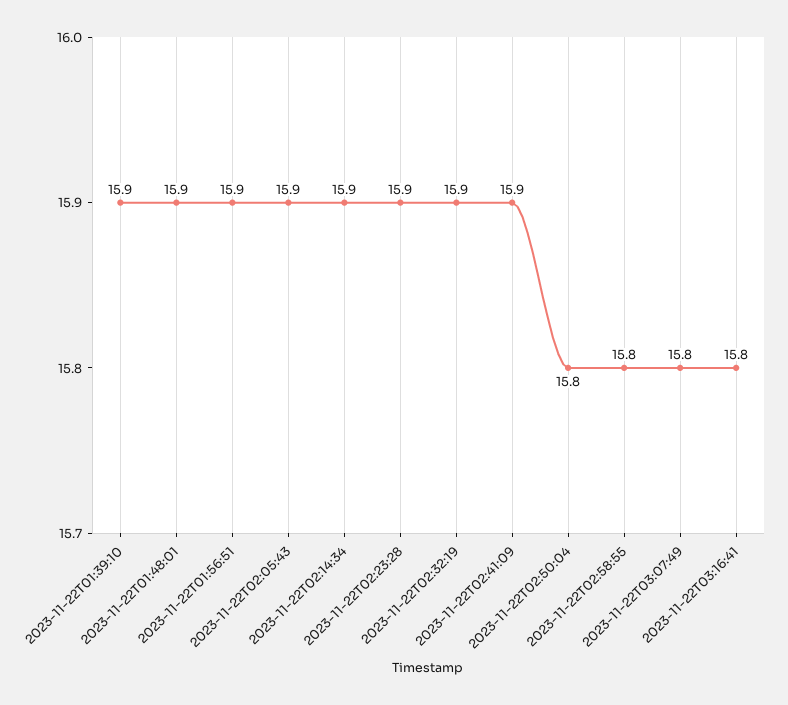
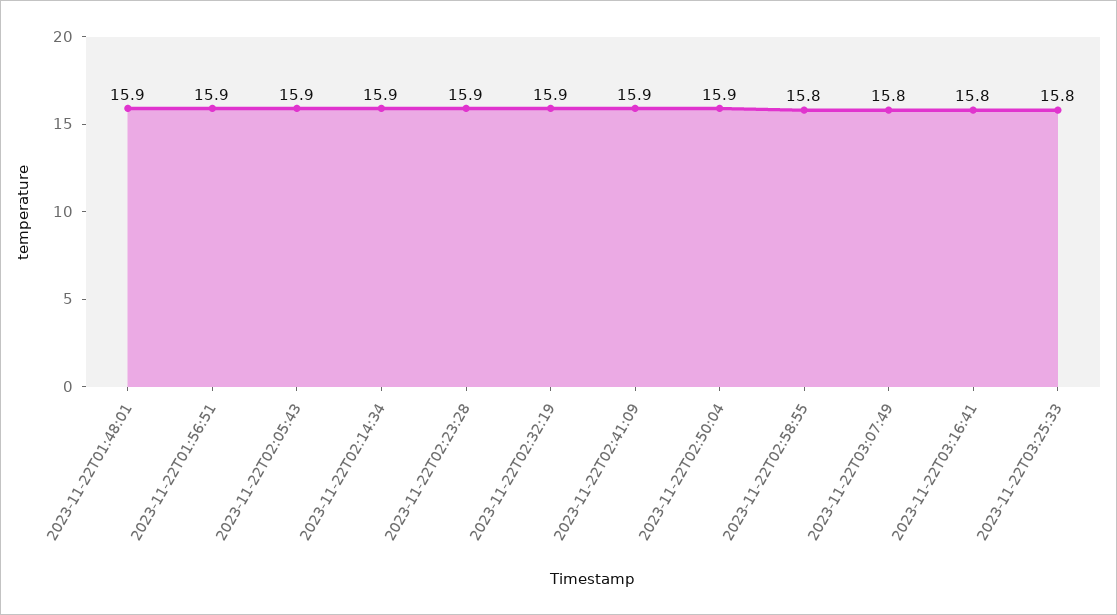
2023-11-22T01:39:10: 15.9 -> none
2023-11-22T02:50:04: 15.8 -> 15.9
2023-11-22T03:25:33: none -> 15.8

